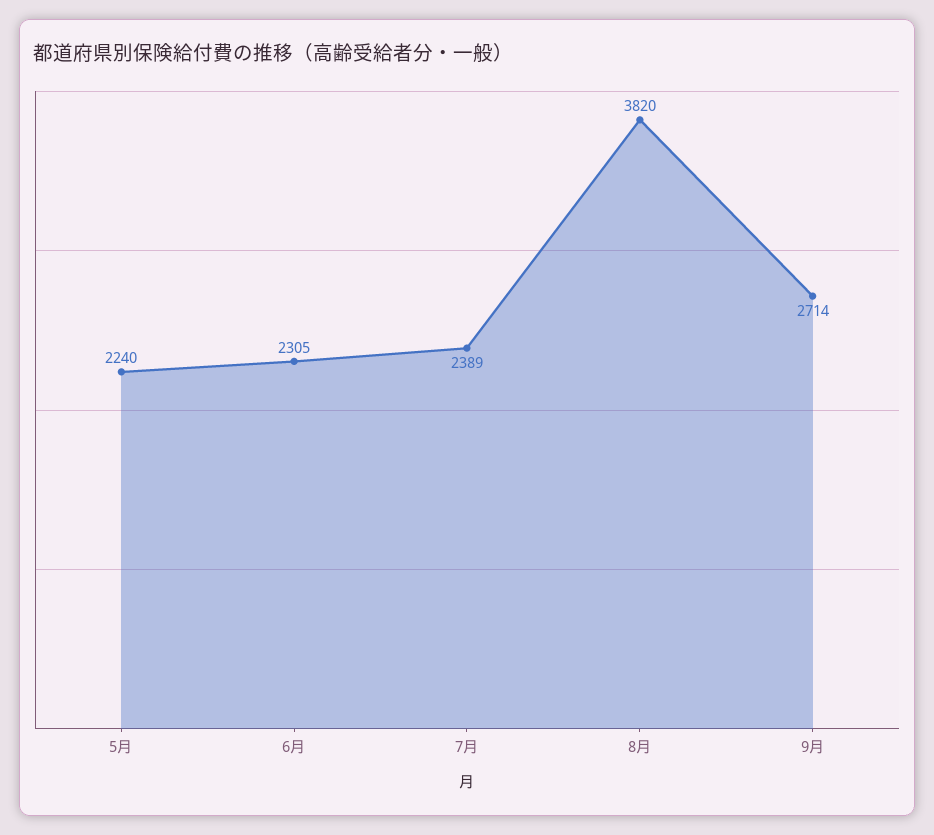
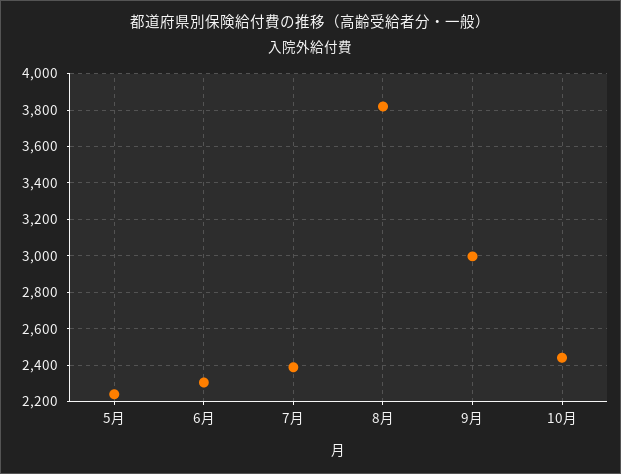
9月: 2714 -> 3000
10月: none -> 2450

